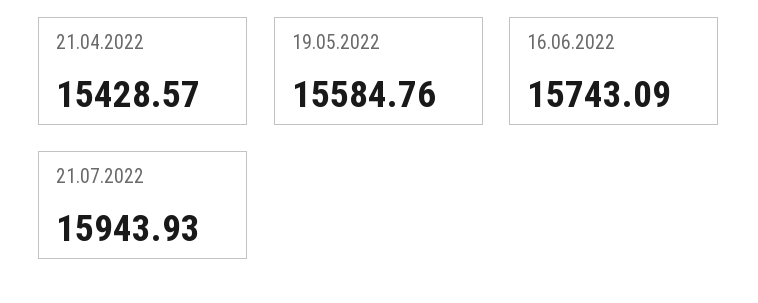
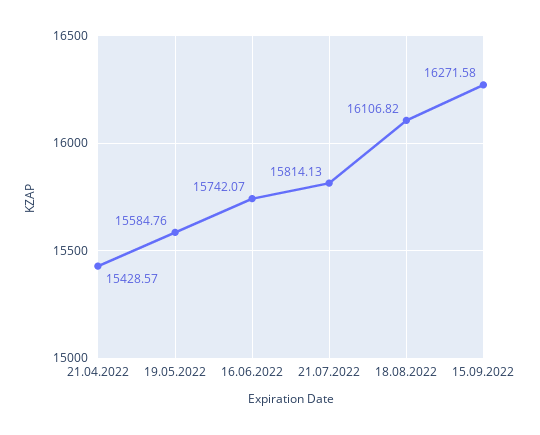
16.06.2022: 15743.09 -> 15742.07
21.07.2022: 15943.93 -> 15814.13
18.08.2022: none -> 16106.82
15.09.2022: none -> 16271.58

